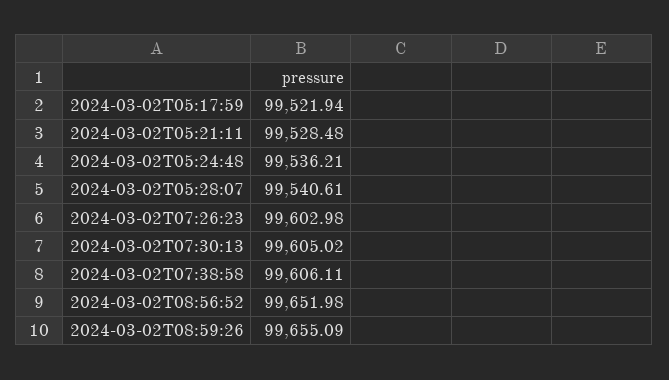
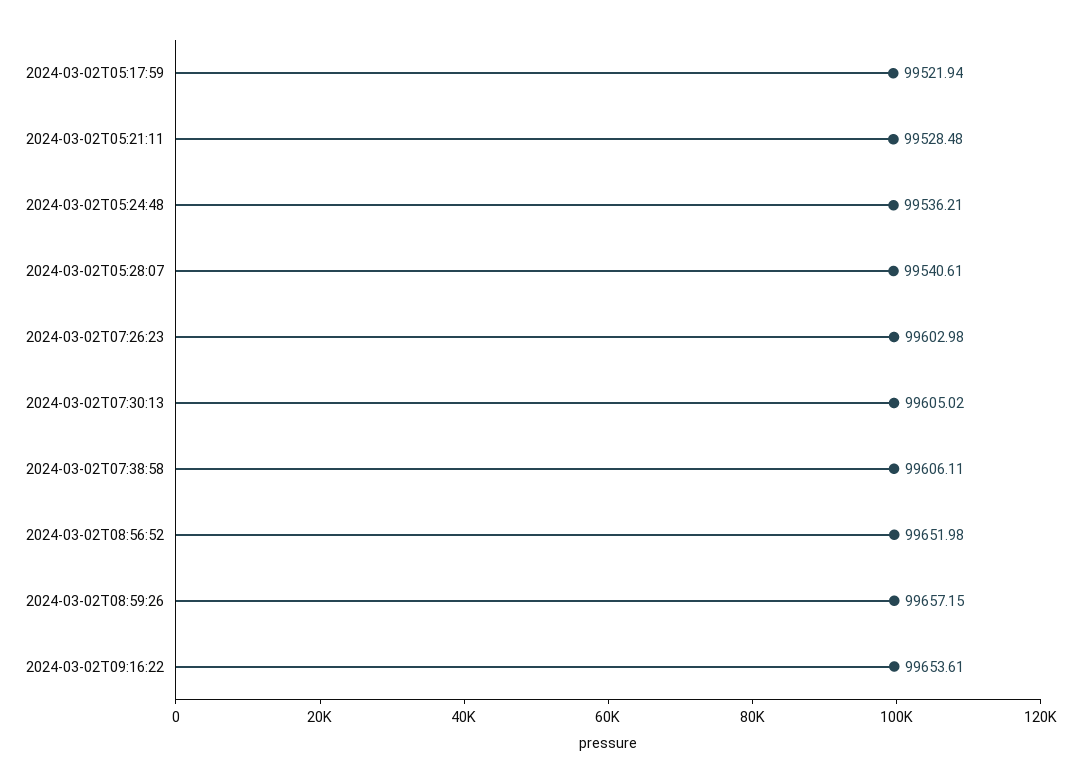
2024-03-02T08:59:26: 99655.09 -> 99657.15
2024-03-02T09:16:22: none -> 99653.61

